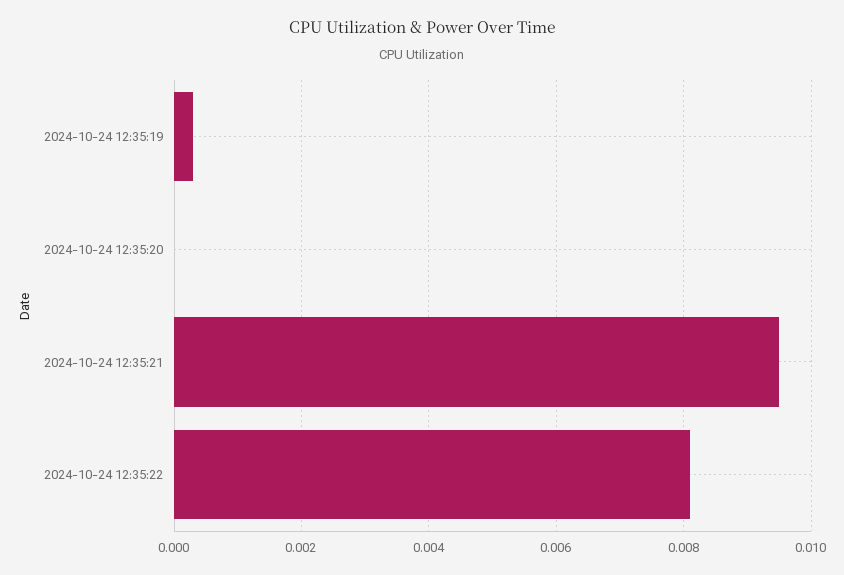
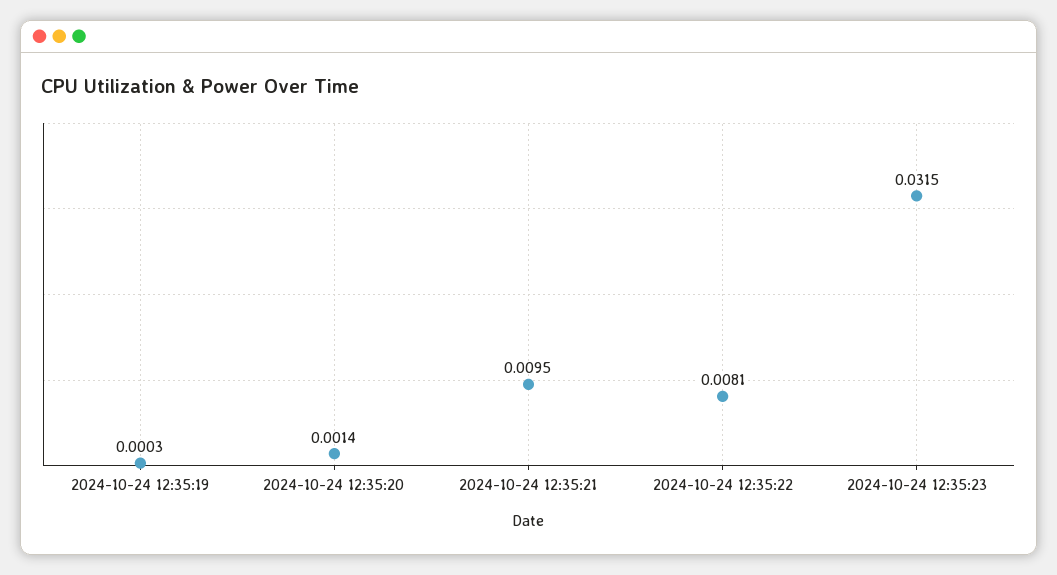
2024-10-24 12:35:20: 0 -> 0.0014
2024-10-24 12:35:23: none -> 0.0315

